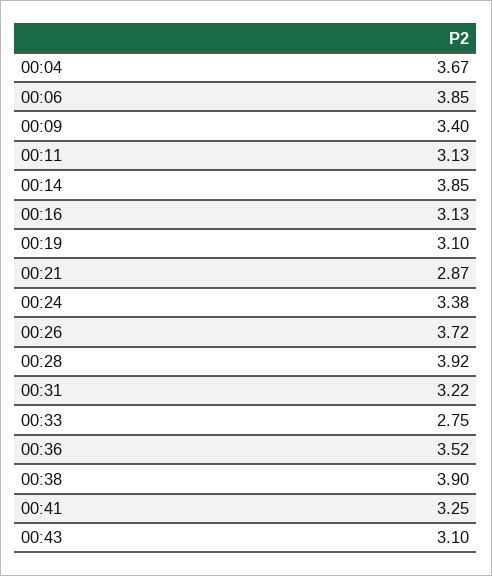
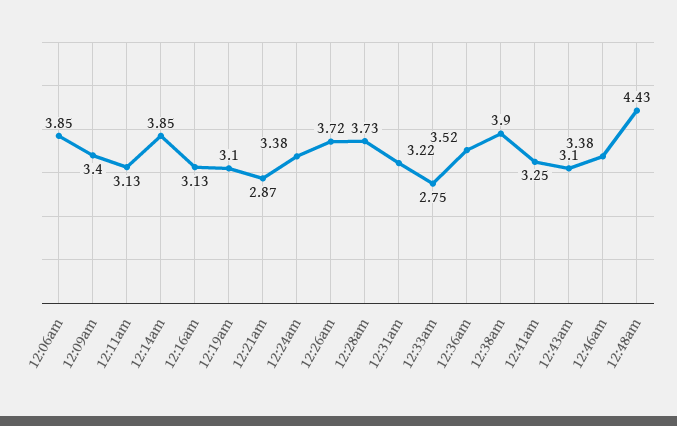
00:04: 3.67 -> none
00:28: 3.92 -> 3.73
12:46am: none -> 3.38
12:48am: none -> 4.43

